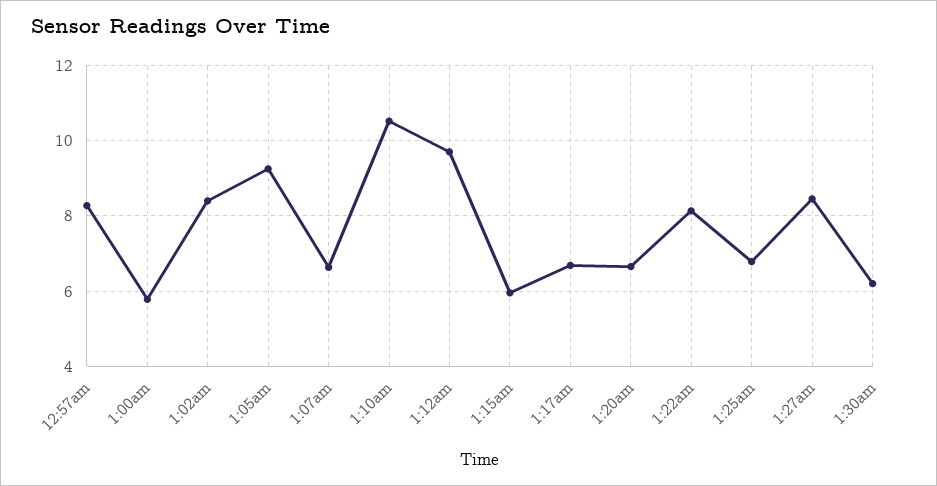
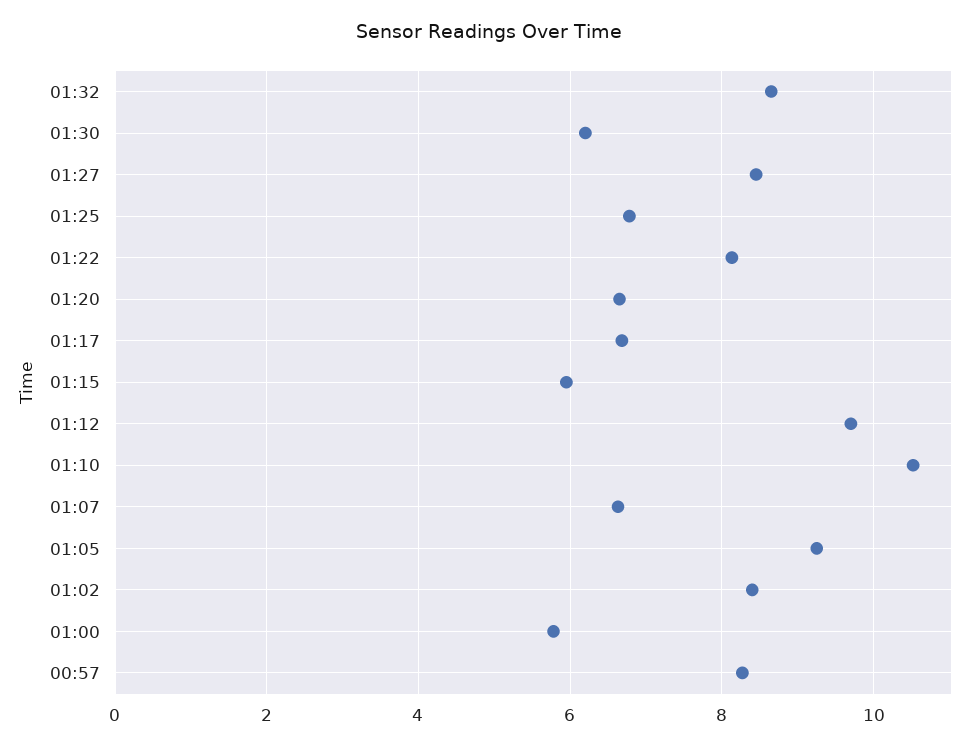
01:32: none -> 8.6

